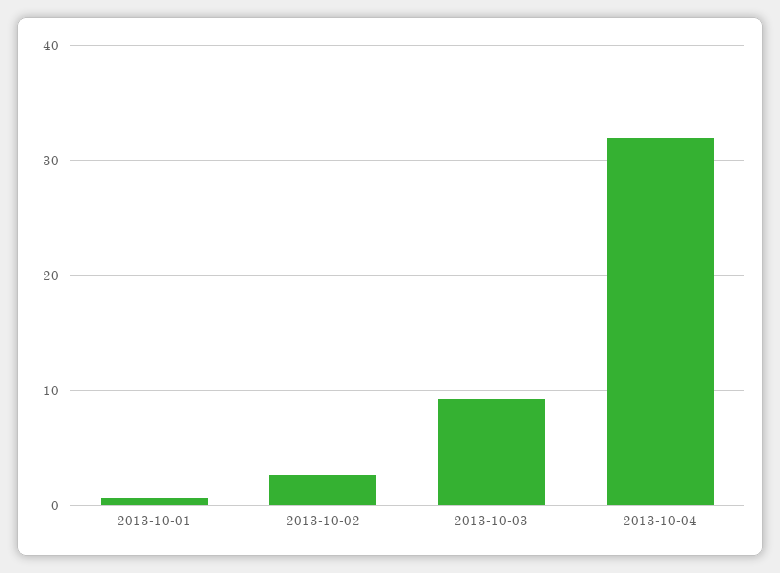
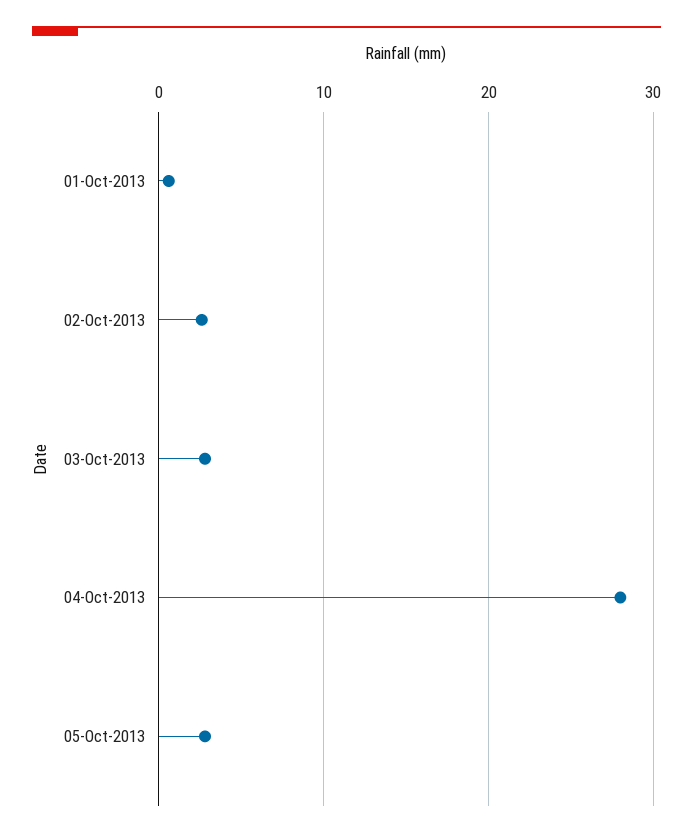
2013-10-03: 9 -> 3
2013-10-04: 32 -> 28
05-Oct-2013: none -> 3

